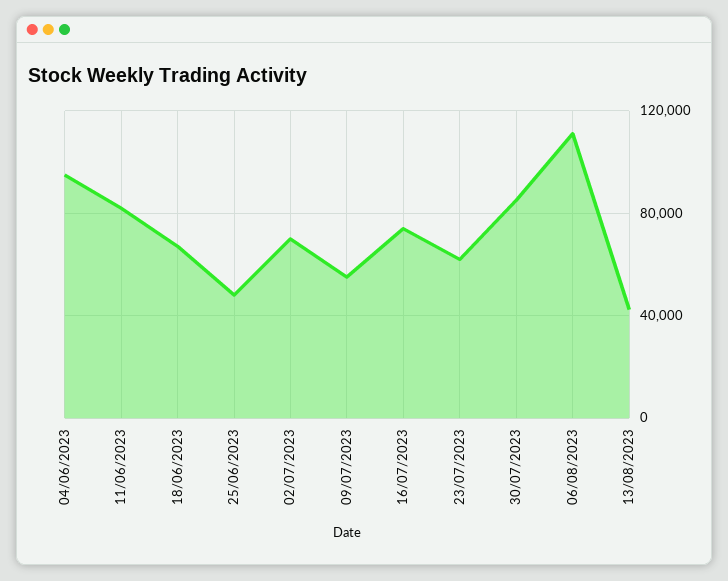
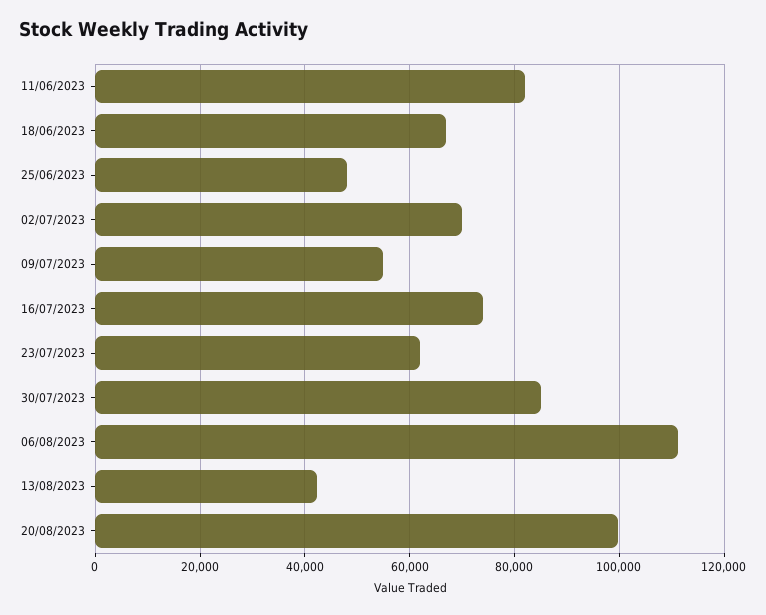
04/06/2023: 95000 -> none
20/08/2023: none -> 100000

